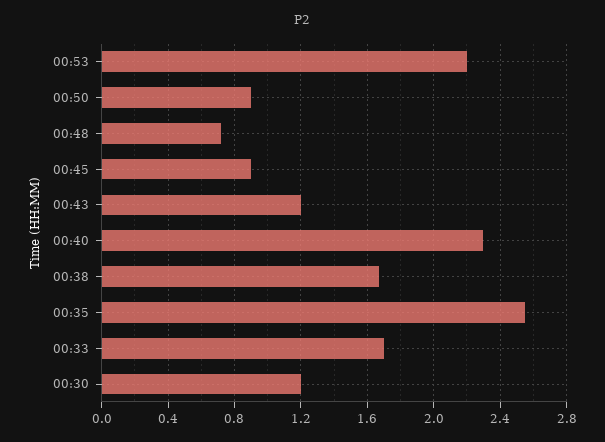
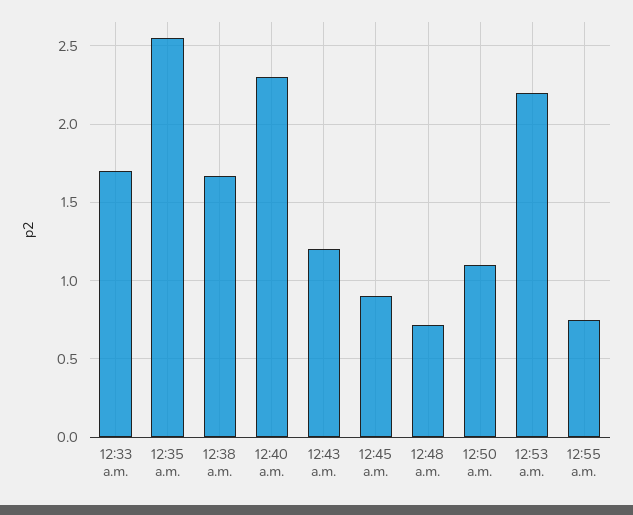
00:50: 0.9 -> 1.1
00:30: 1.2 -> none
12:55 a.m.: none -> 0.75

